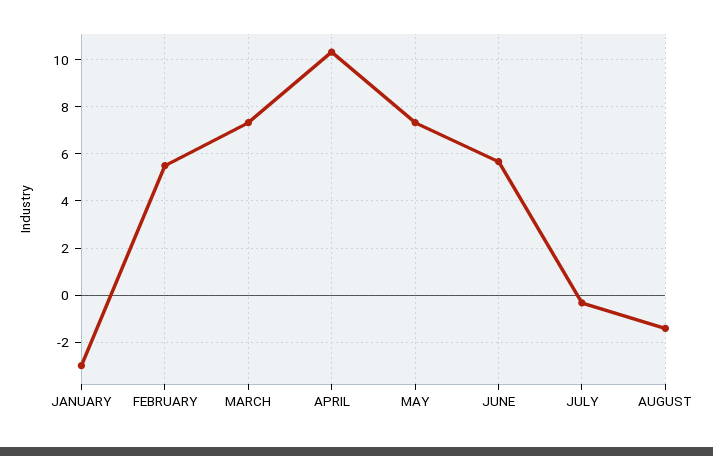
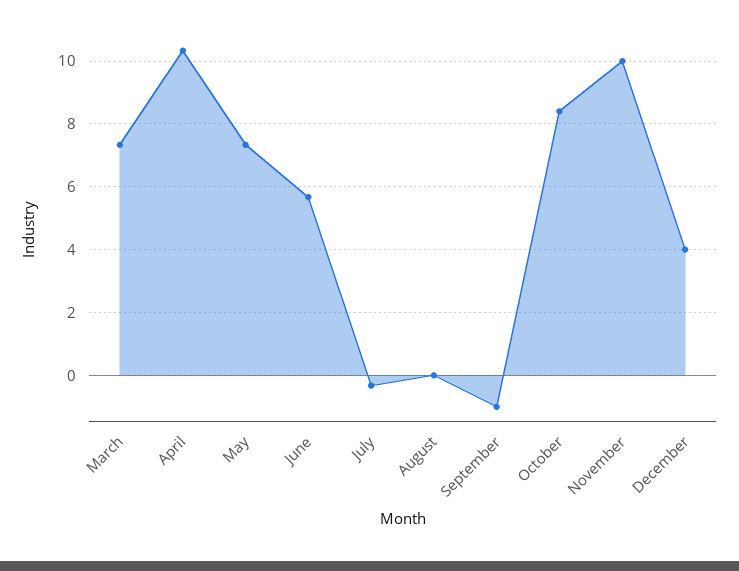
JANUARY: -3 -> none
FEBRUARY: 5.5 -> none
AUGUST: -1.5 -> 0
September: none -> -1
October: none -> 8.4
November: none -> 10
December: none -> 4

